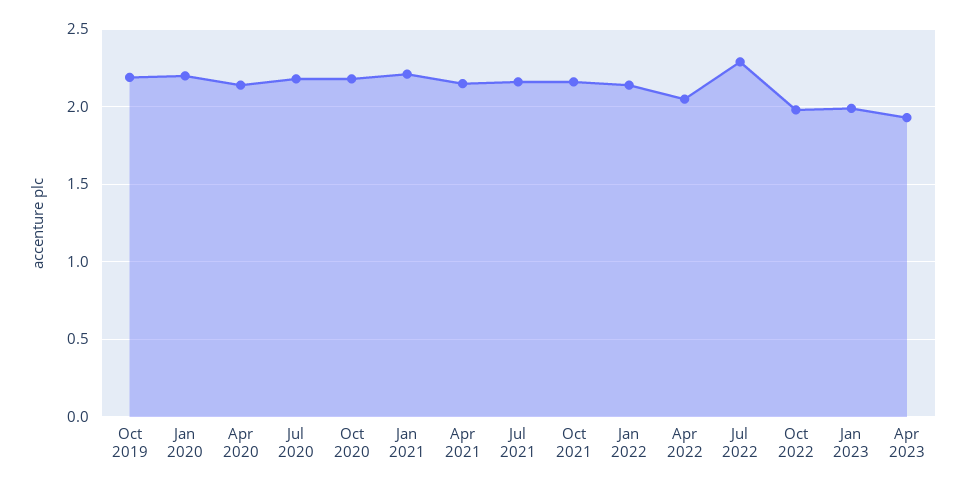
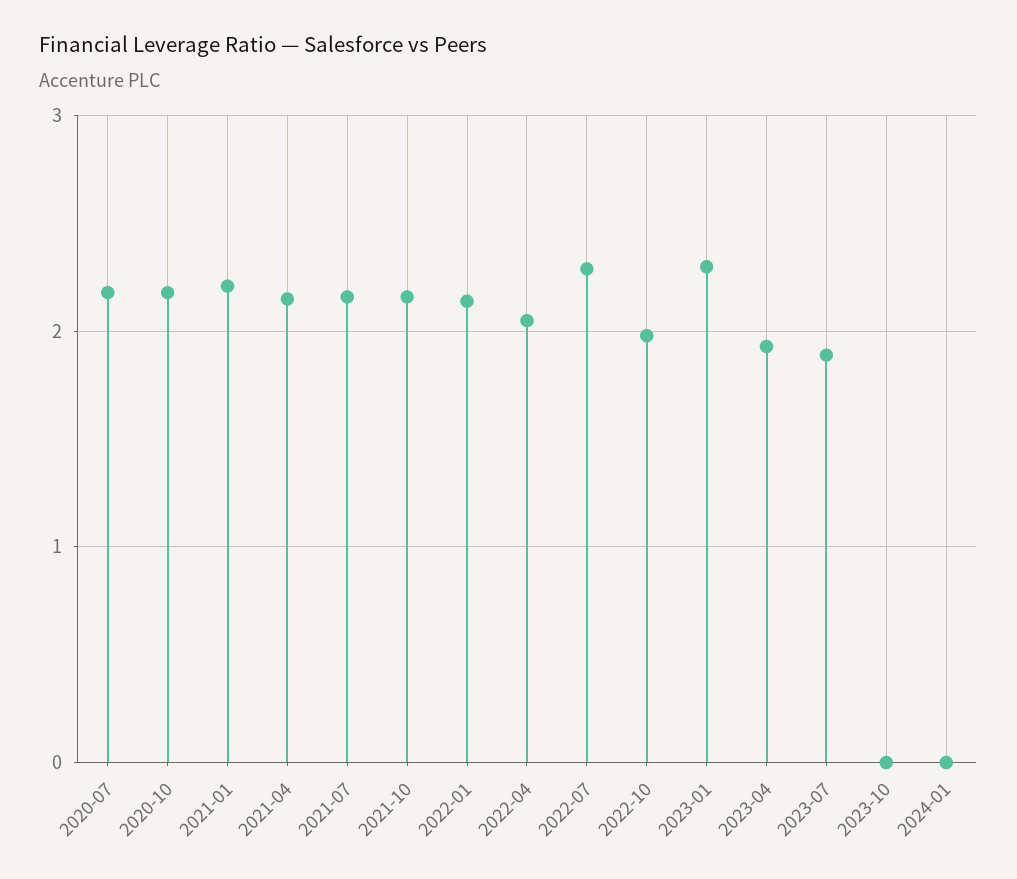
Oct 2019: 2.2 -> none
Jan 2020: 2.2 -> none
Apr 2020: 2.15 -> none
Jan 2023: 2 -> 2.3
2023-07: none -> 1.9
2023-10: none -> 0
2024-01: none -> 0

